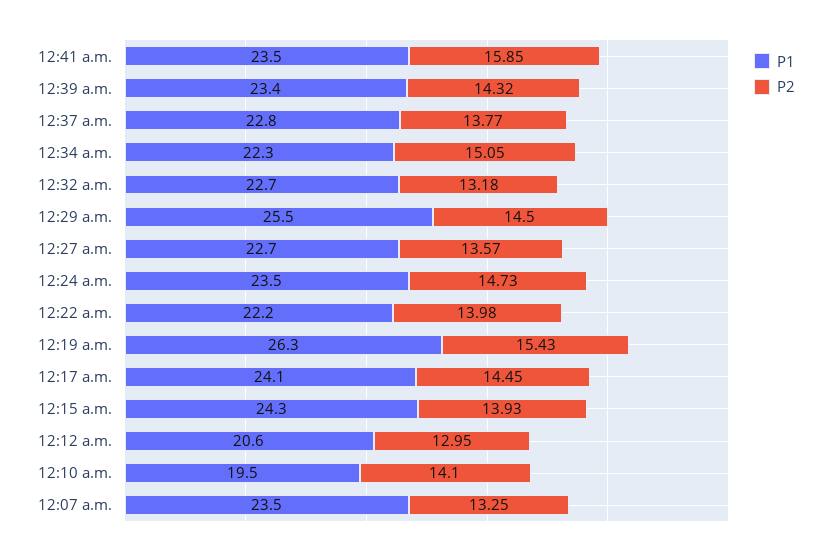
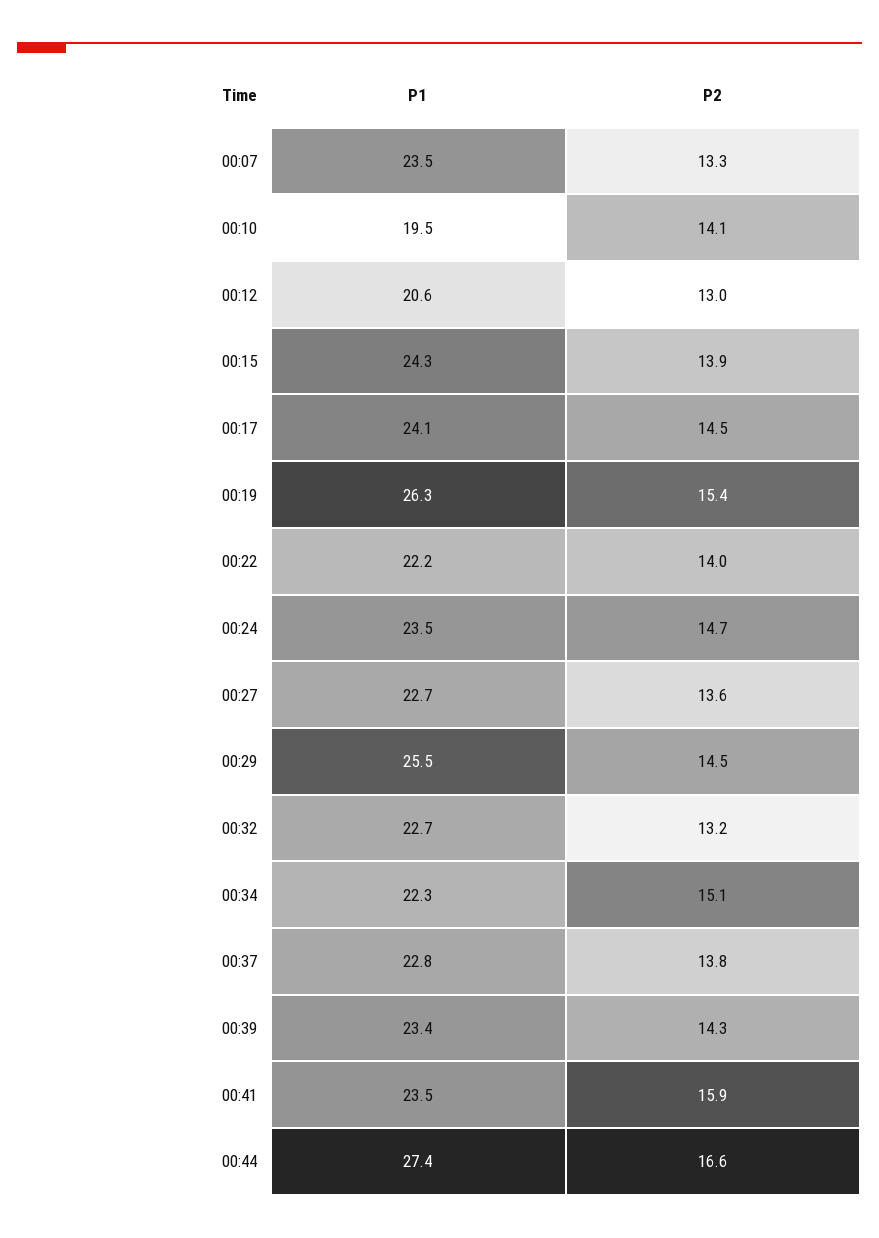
P1, 00:44: none -> 27.4
P2, 00:44: none -> 16.6

